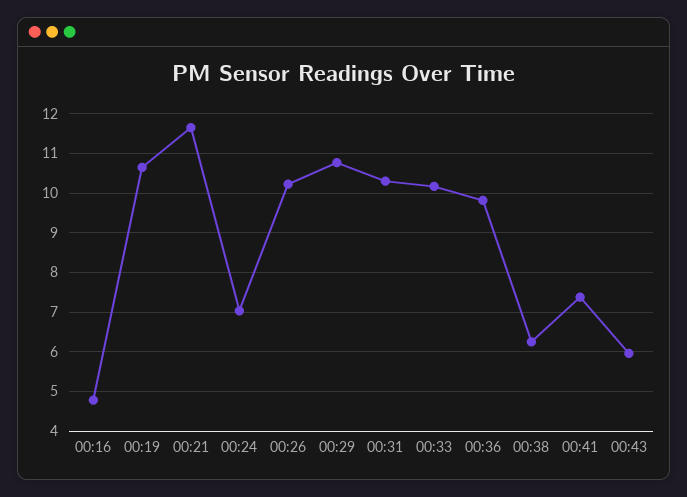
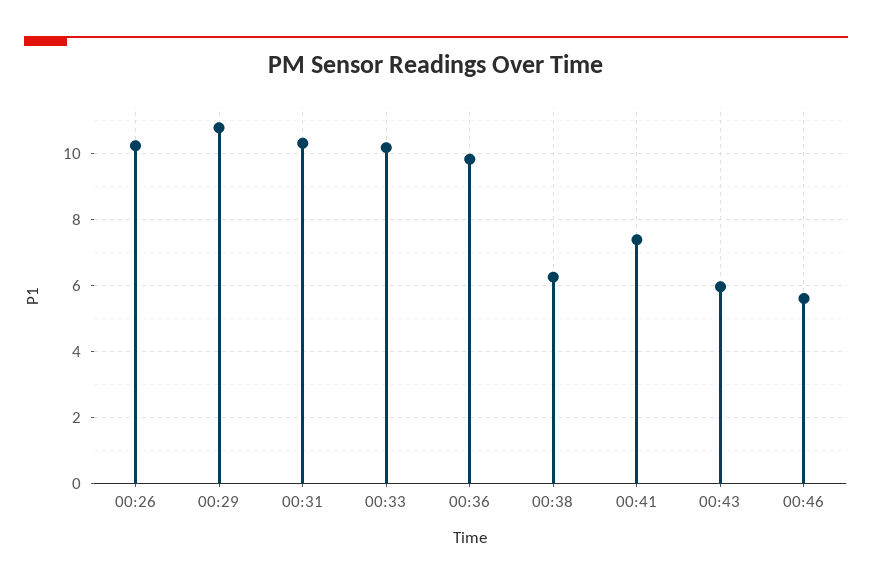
00:16: 4.8 -> none
00:19: 10.6 -> none
00:21: 11.6 -> none
00:24: 7 -> none
00:46: none -> 5.6

